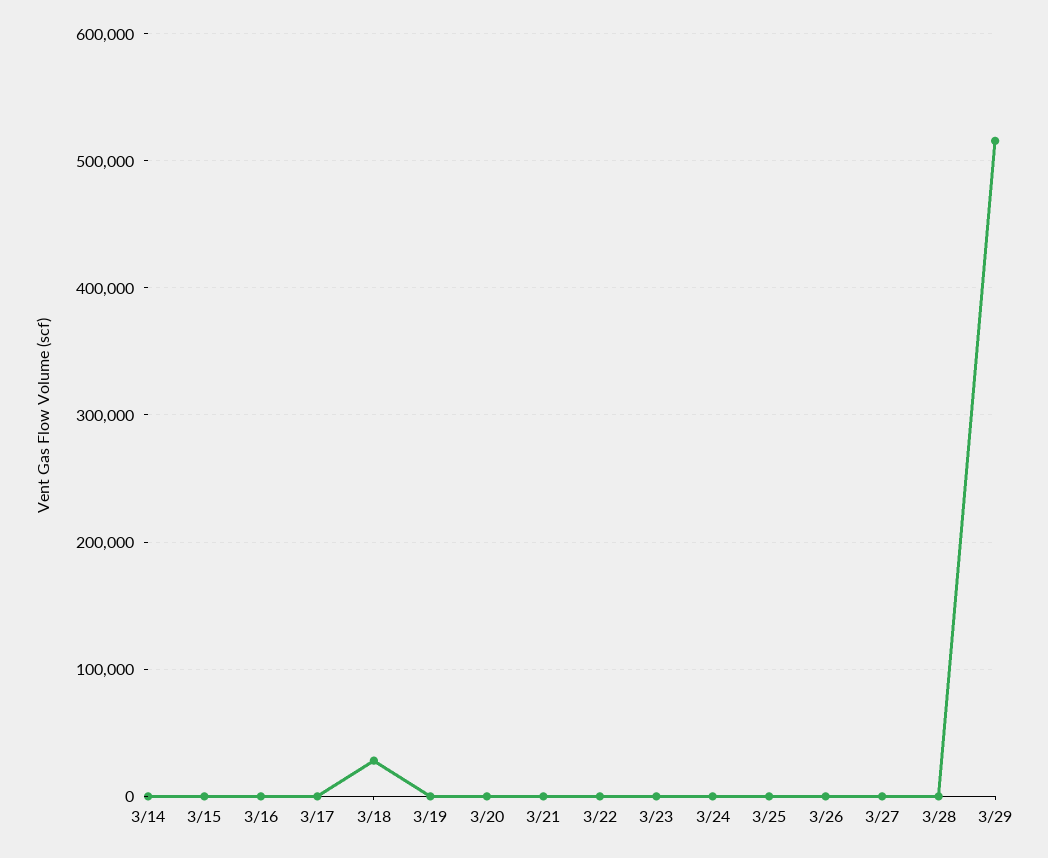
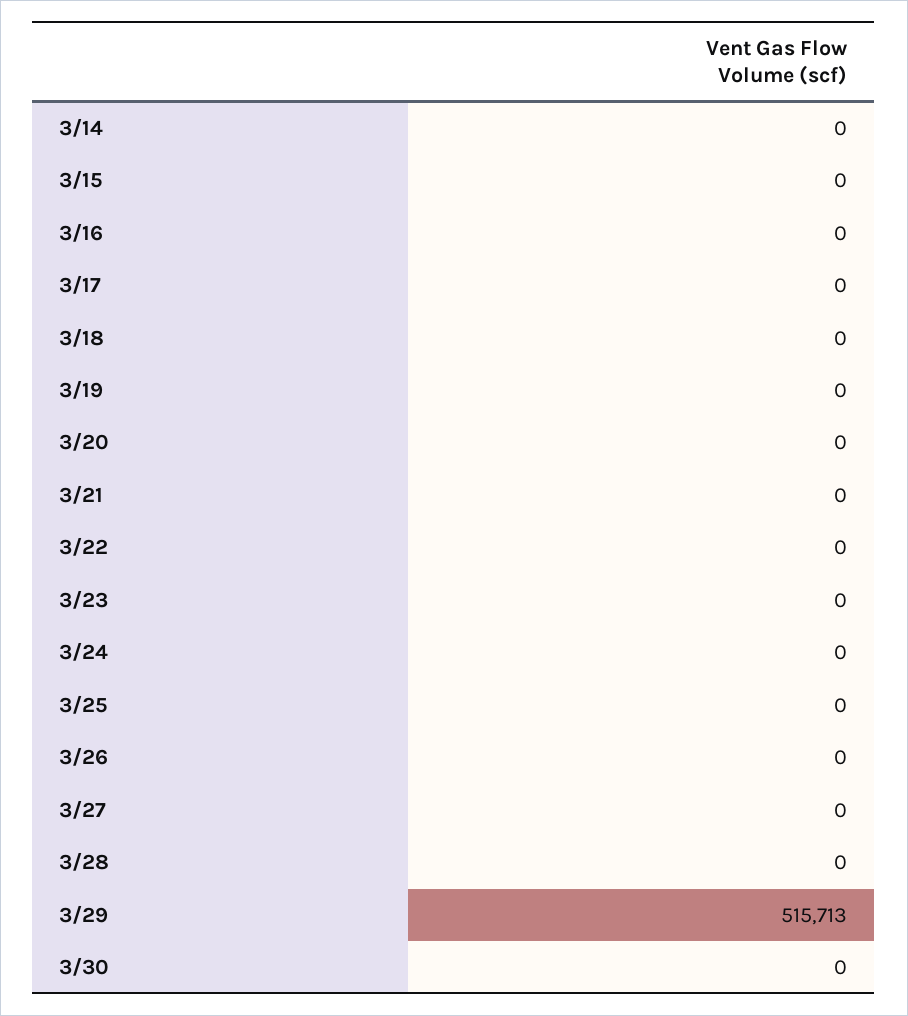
3/18: 30000 -> 0
3/30: none -> 0

